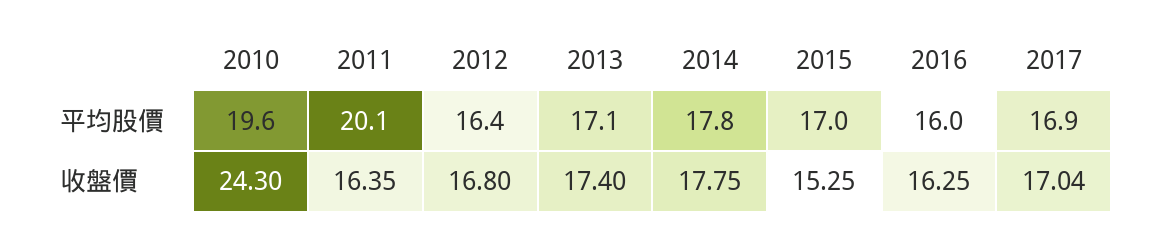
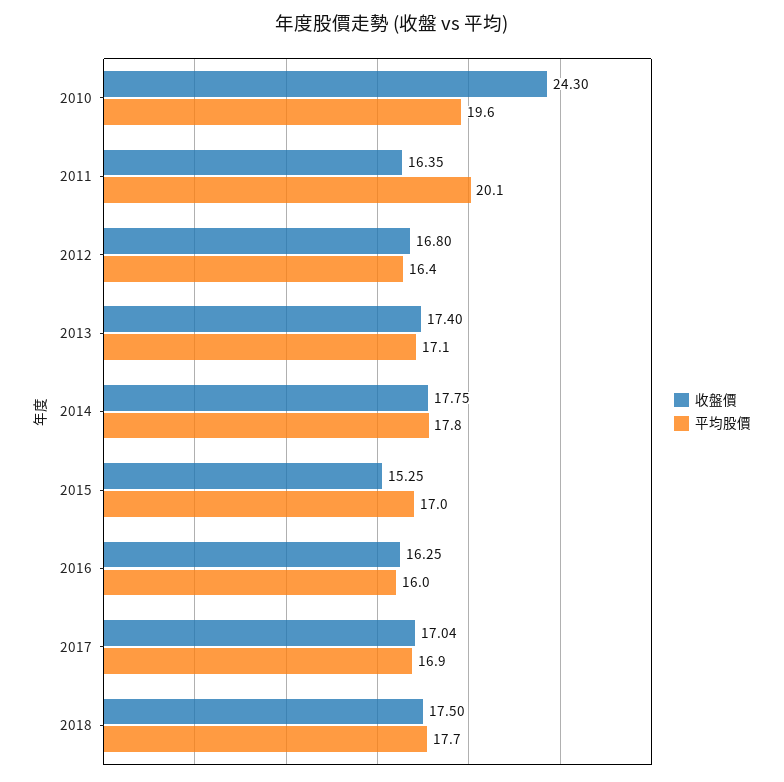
收盤價, 2018: none -> 17.5
平均股價, 2018: none -> 17.7

